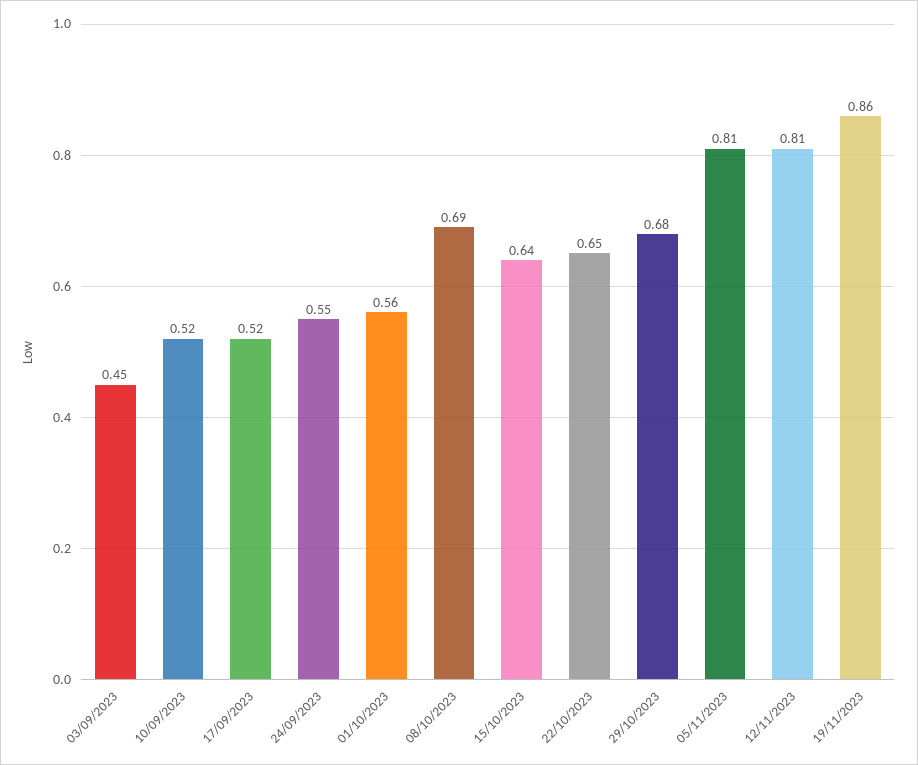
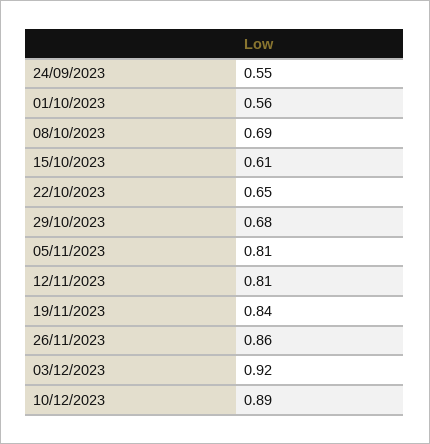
03/09/2023: 0.45 -> none
10/09/2023: 0.52 -> none
17/09/2023: 0.52 -> none
15/10/2023: 0.64 -> 0.61
19/11/2023: 0.86 -> 0.84
26/11/2023: none -> 0.86
03/12/2023: none -> 0.92
10/12/2023: none -> 0.89

